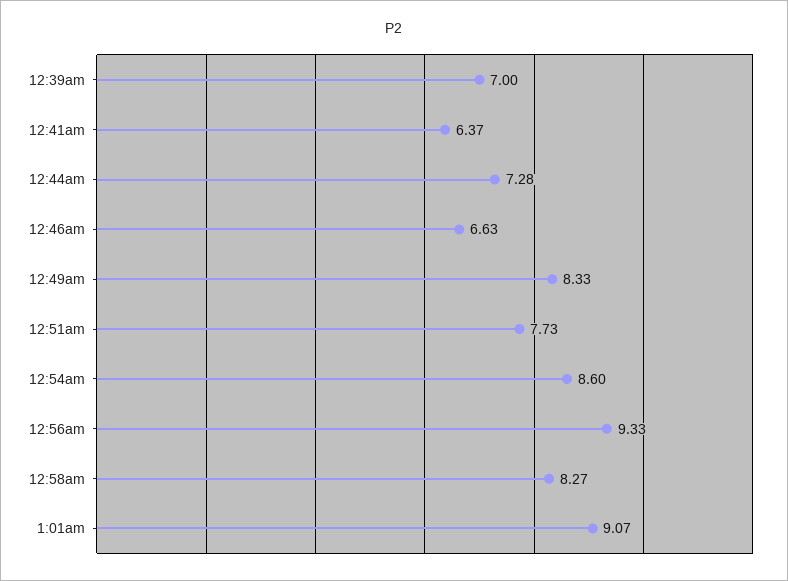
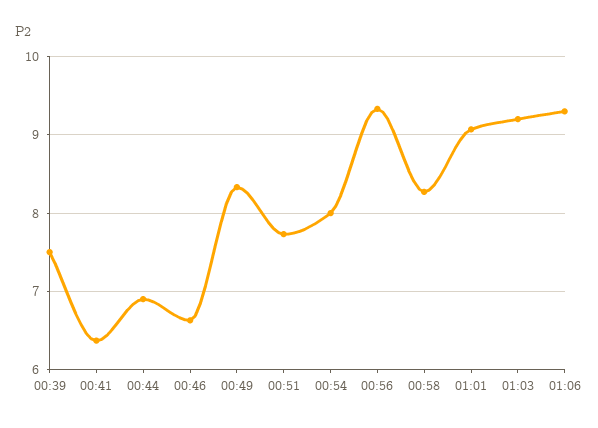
12:39am: 7 -> 7.5
12:44am: 7.28 -> 6.9
12:54am: 8.6 -> 8
01:03: none -> 9.2
01:06: none -> 9.3

